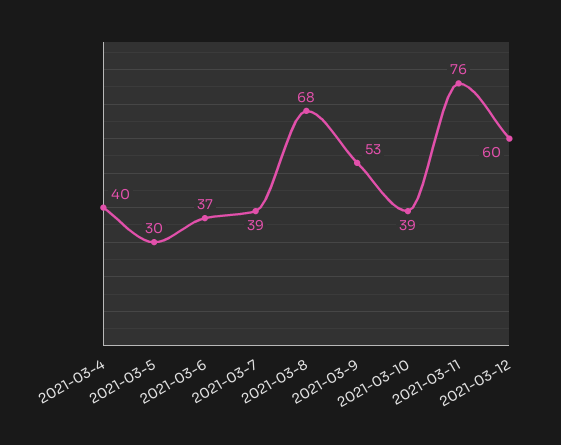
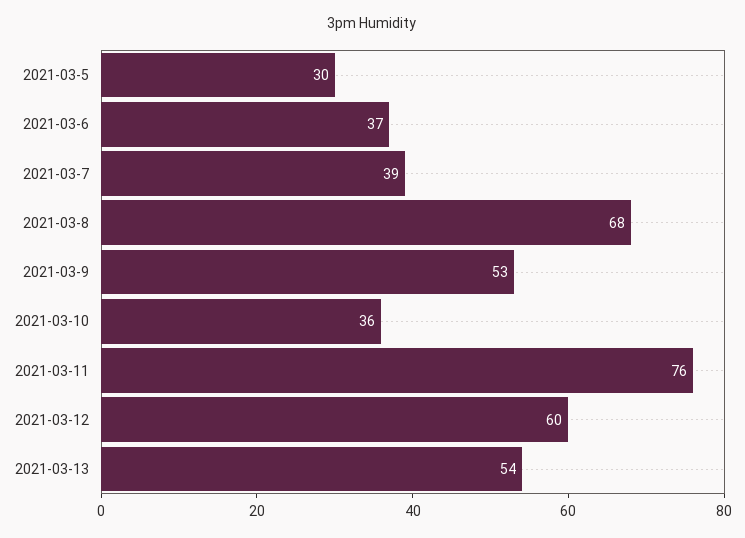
2021-03-4: 40 -> none
2021-03-10: 39 -> 36
2021-03-13: none -> 54

